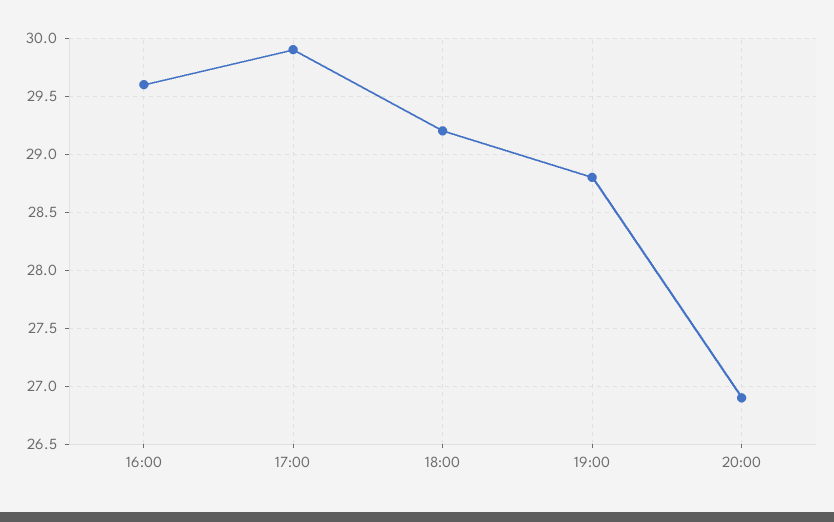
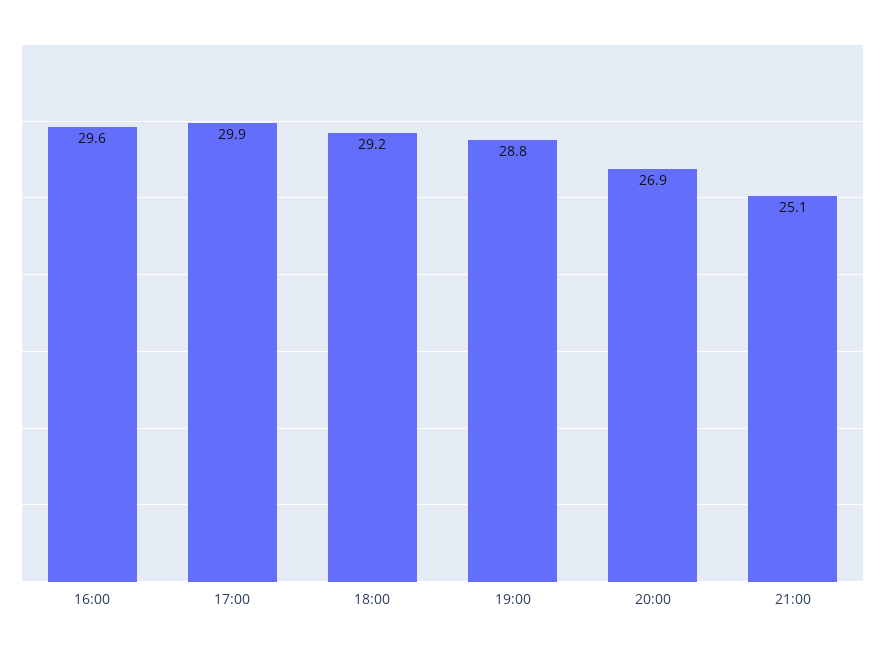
21:00: none -> 25.1

